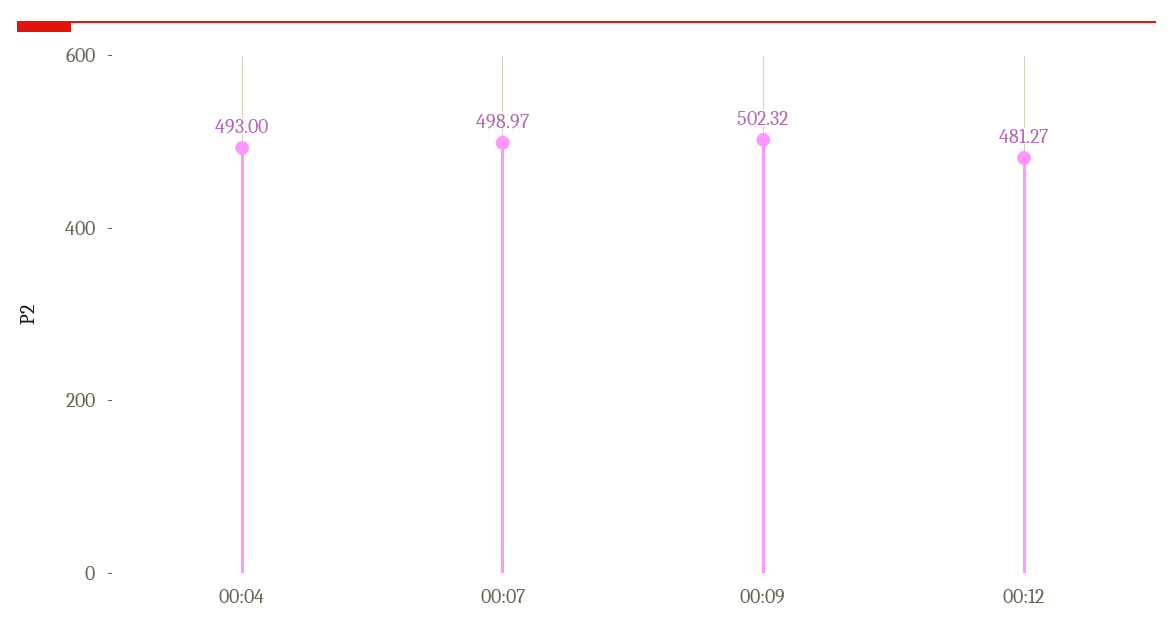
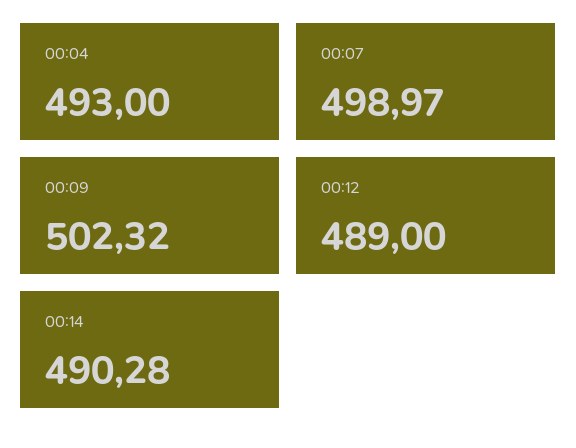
00:12: 481.27 -> 489
00:14: none -> 490.28

